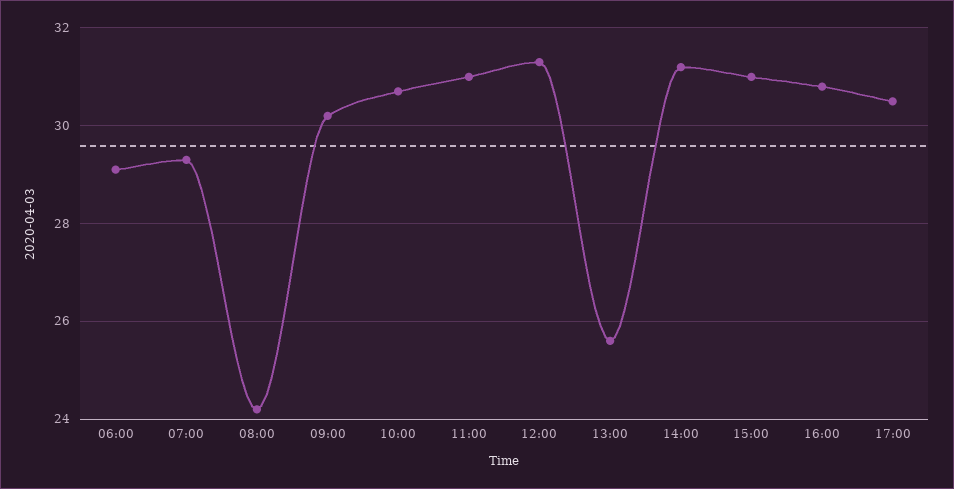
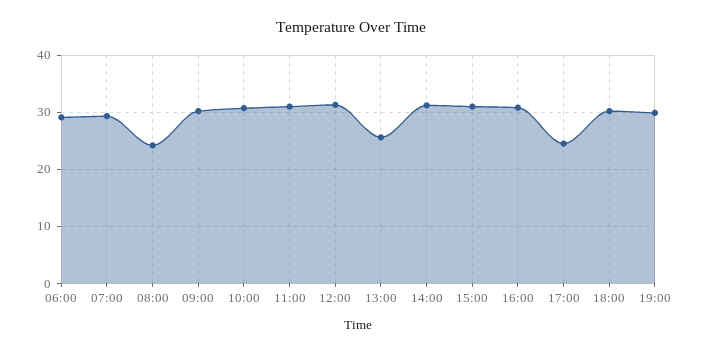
17:00: 30.5 -> 24
18:00: none -> 30
19:00: none -> 30

